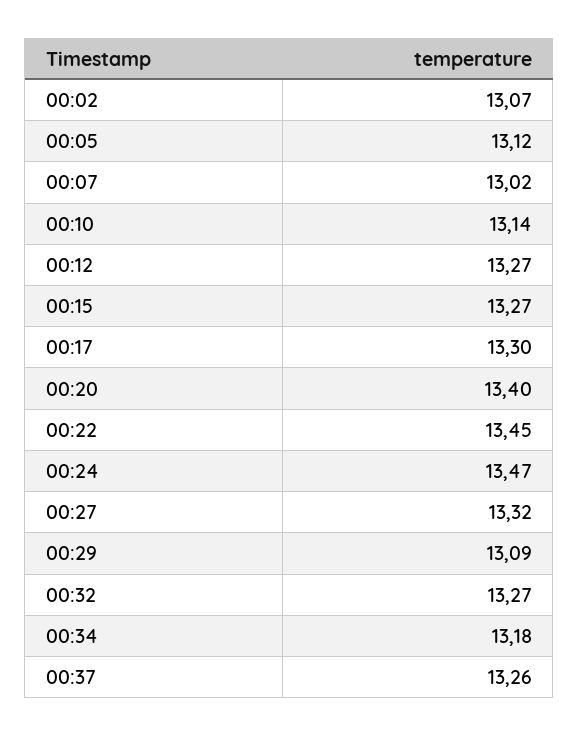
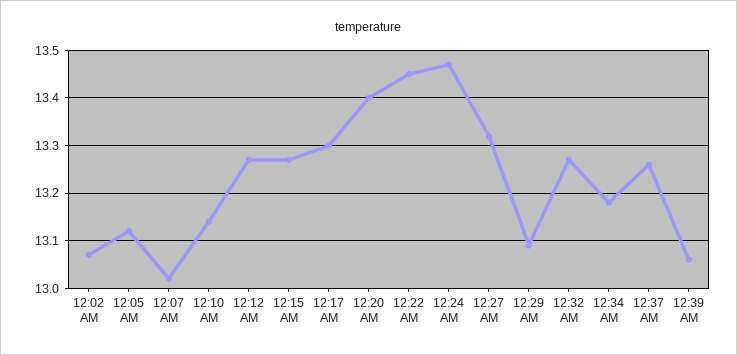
12:39 AM: none -> 13.05

